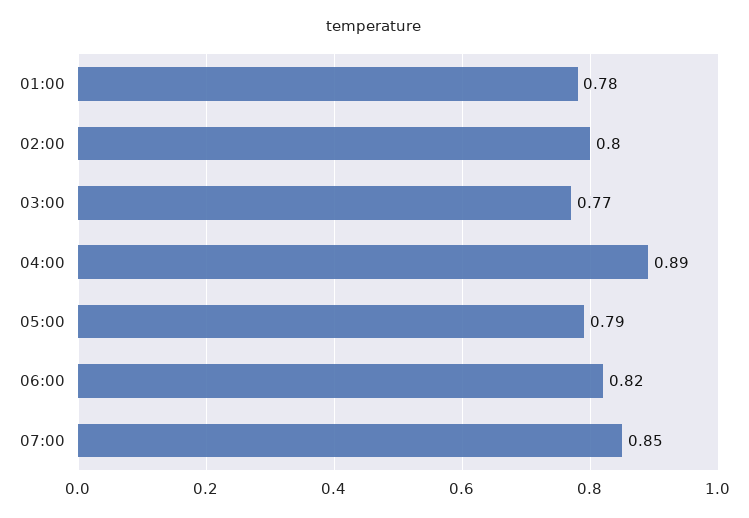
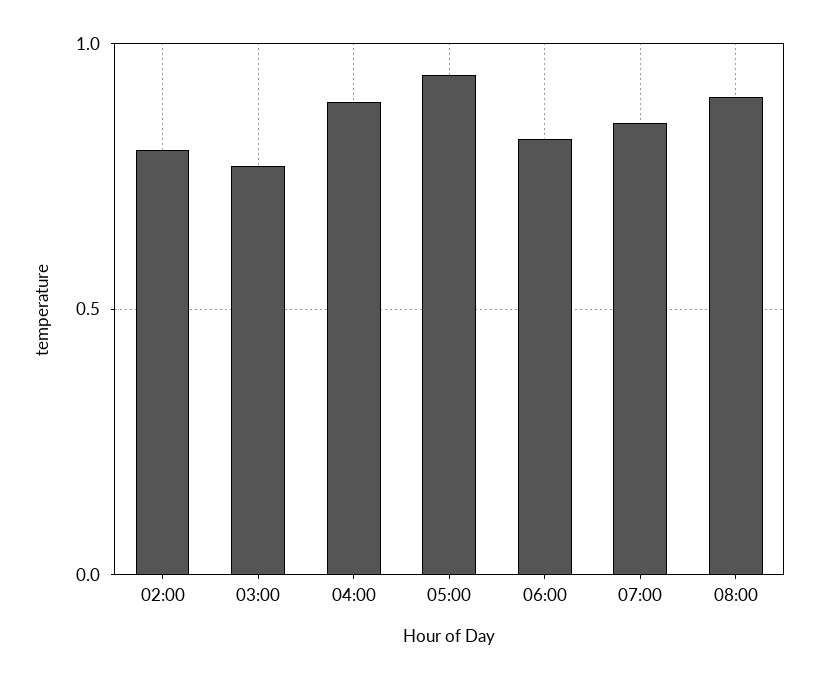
01:00: 0.78 -> none
05:00: 0.79 -> 0.95
08:00: none -> 0.9

